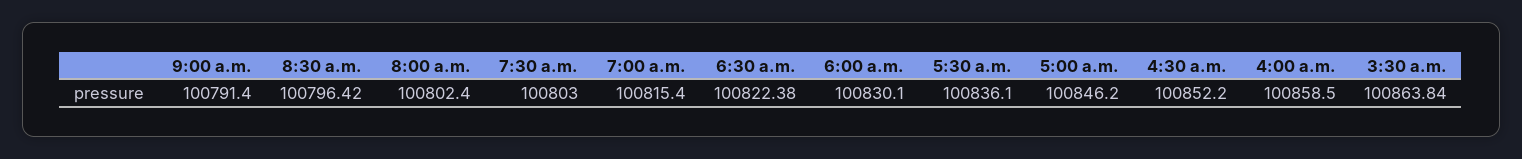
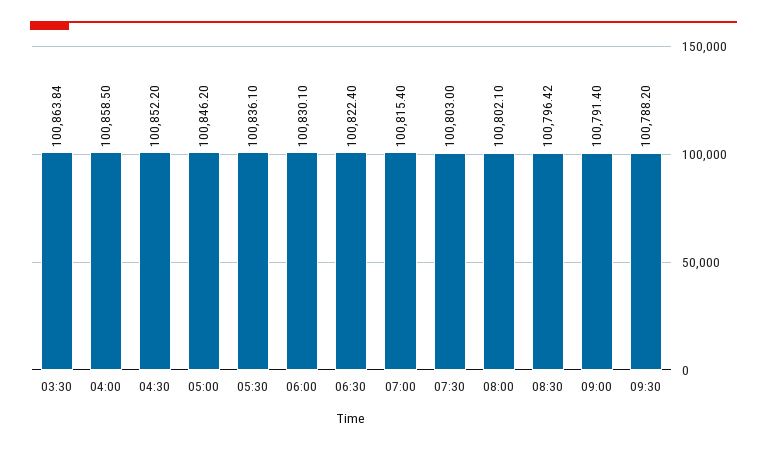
8:00 a.m.: 100802.4 -> 100802.1
6:30 a.m.: 100822.38 -> 100822.4
09:30: none -> 100788.2

